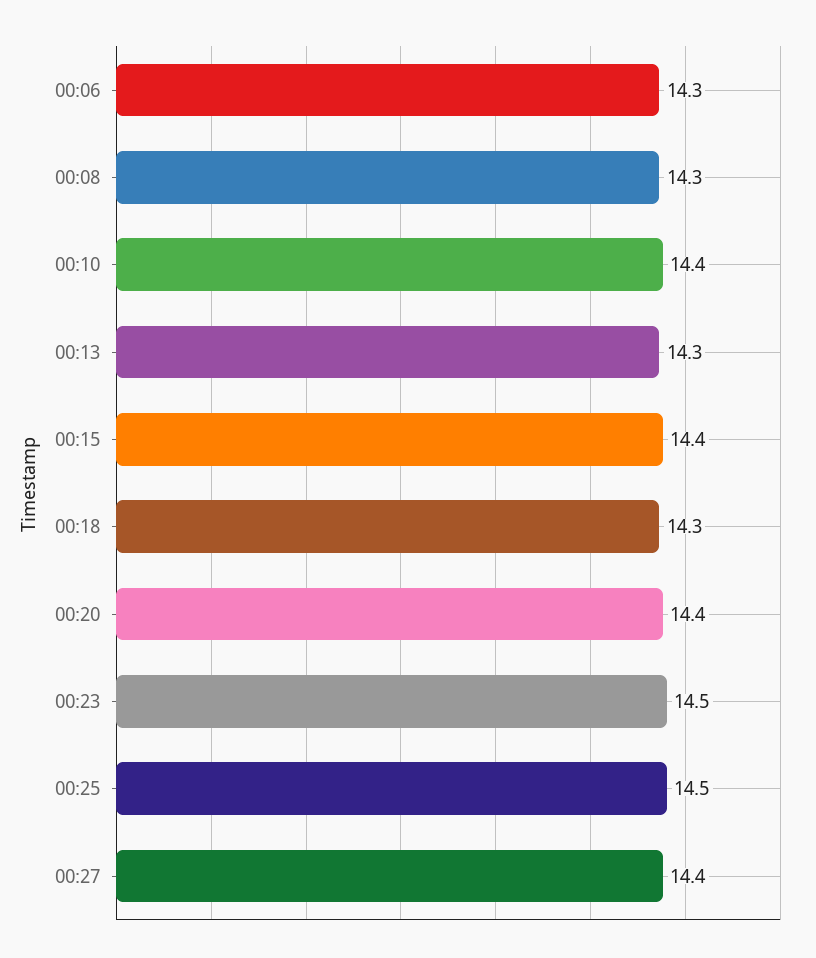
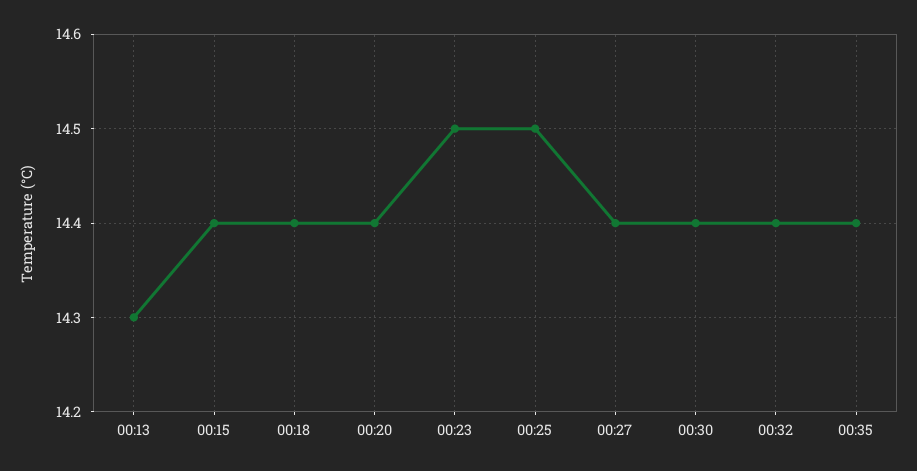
00:06: 14.3 -> none
00:08: 14.3 -> none
00:10: 14.4 -> none
00:18: 14.3 -> 14.4
00:30: none -> 14.4
00:32: none -> 14.4
00:35: none -> 14.4

